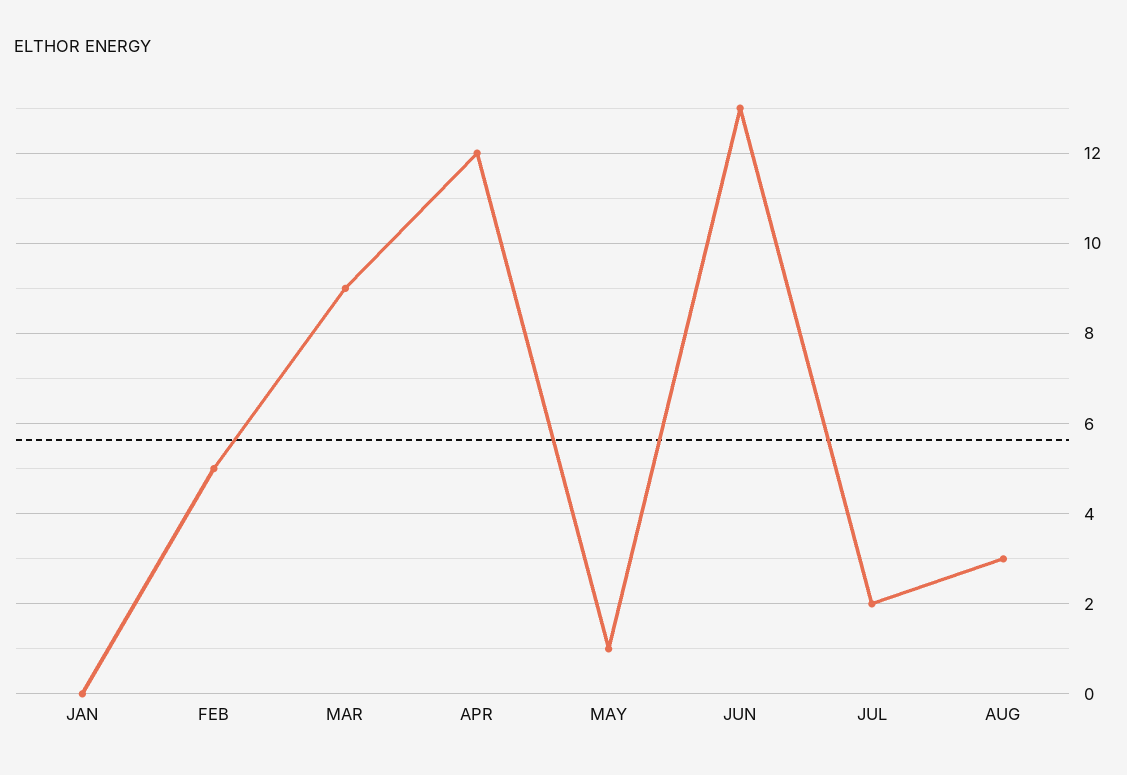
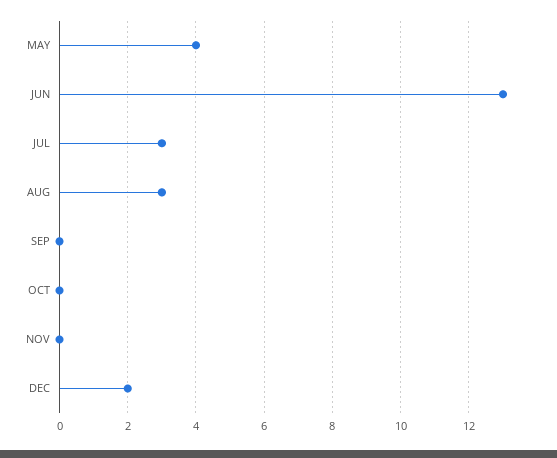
JAN: 0 -> none
FEB: 5 -> none
MAR: 9 -> none
APR: 12 -> none
MAY: 1 -> 4
JUL: 2 -> 3
SEP: none -> 0
OCT: none -> 0
NOV: none -> 0
DEC: none -> 2

